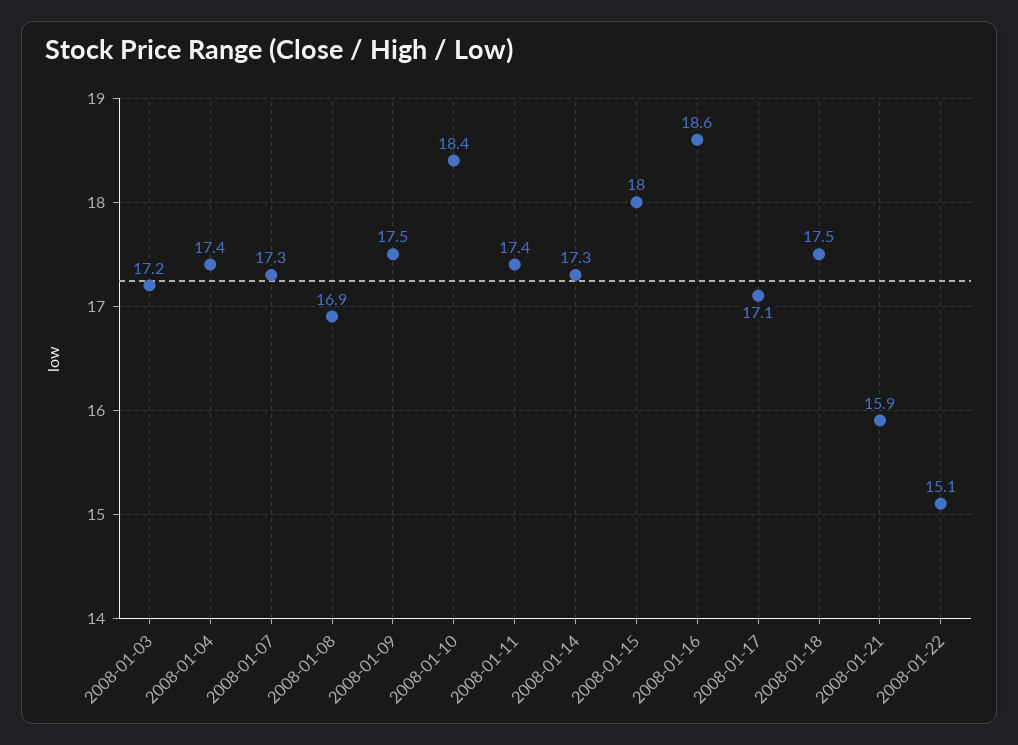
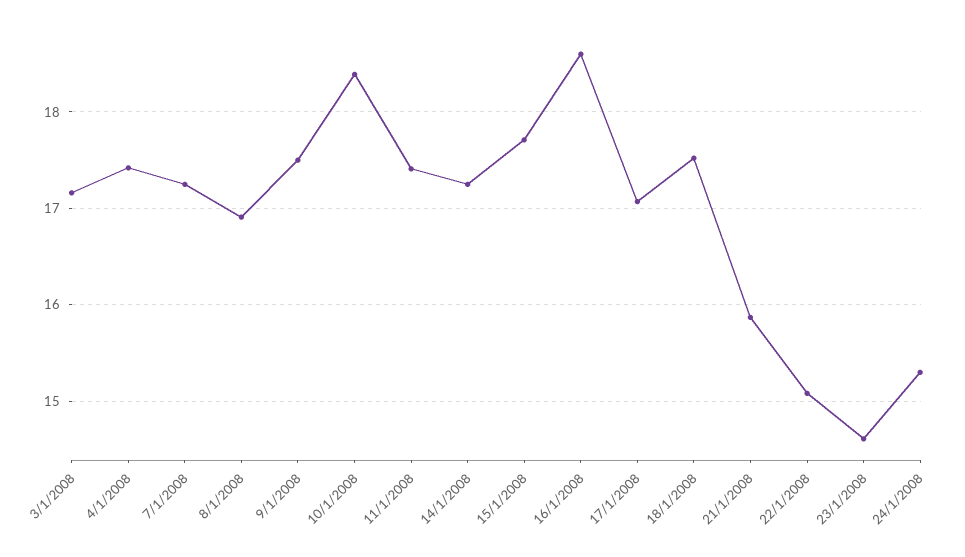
2008-01-15: 18 -> 17.7
23/1/2008: none -> 14.6
24/1/2008: none -> 15.3

